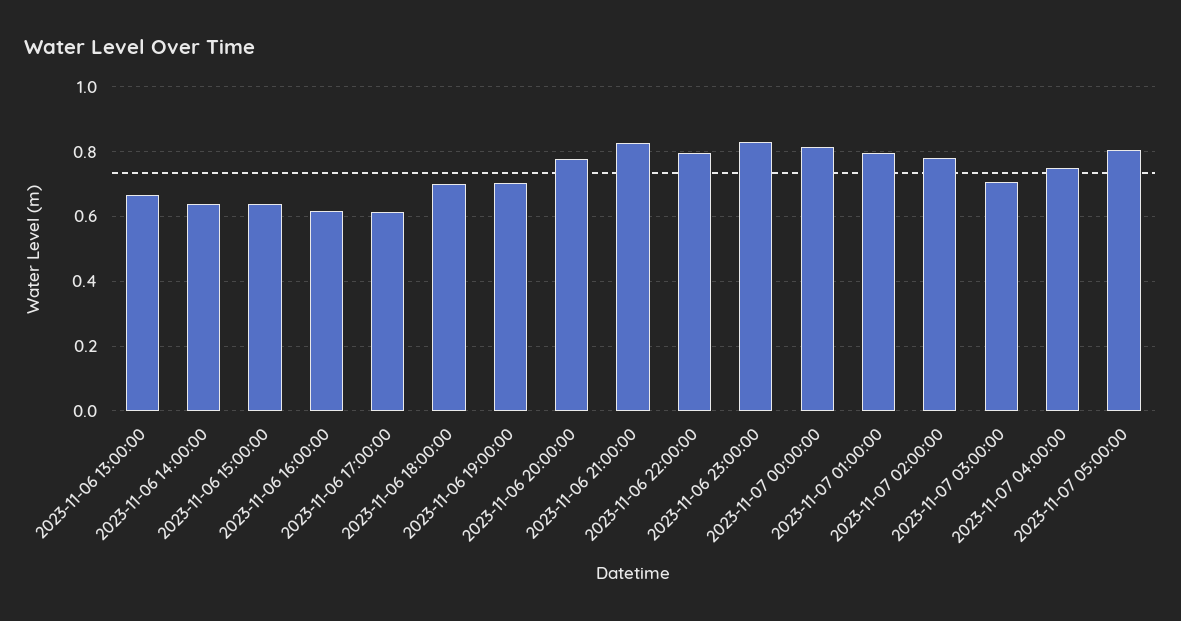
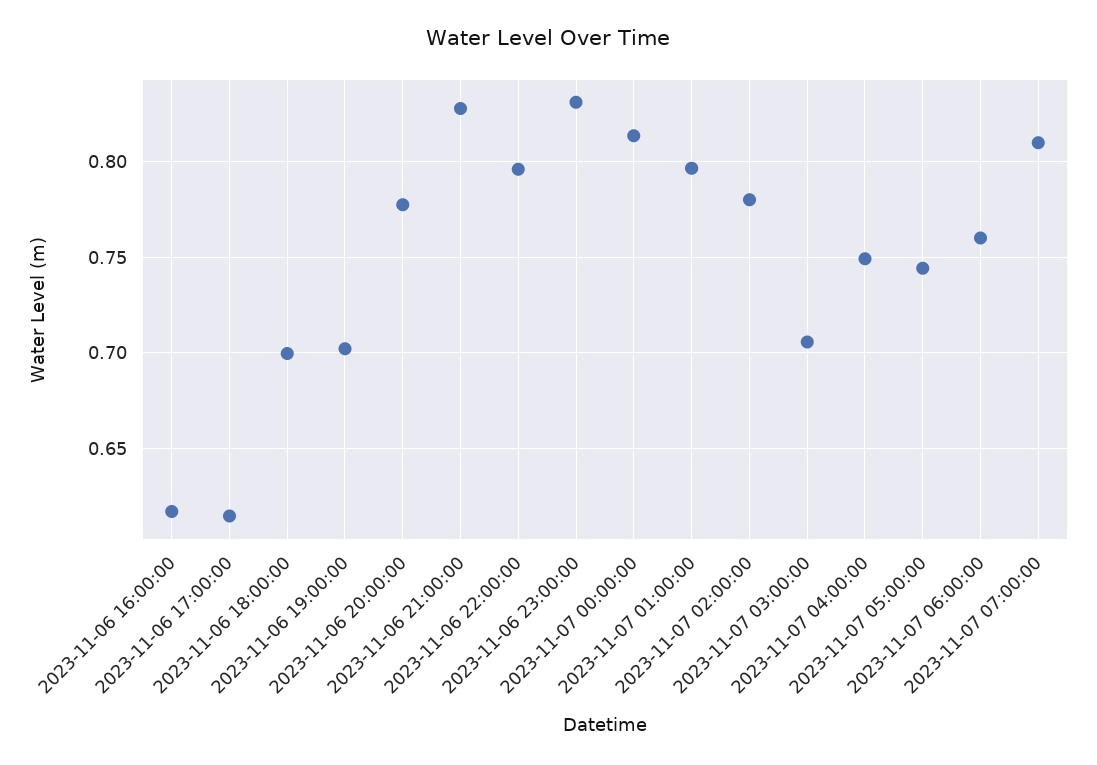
2023-11-06 13:00:00: 0.66 -> none
2023-11-06 14:00:00: 0.64 -> none
2023-11-06 15:00:00: 0.64 -> none
2023-11-07 05:00:00: 0.8 -> 0.745
2023-11-07 06:00:00: none -> 0.76
2023-11-07 07:00:00: none -> 0.81

